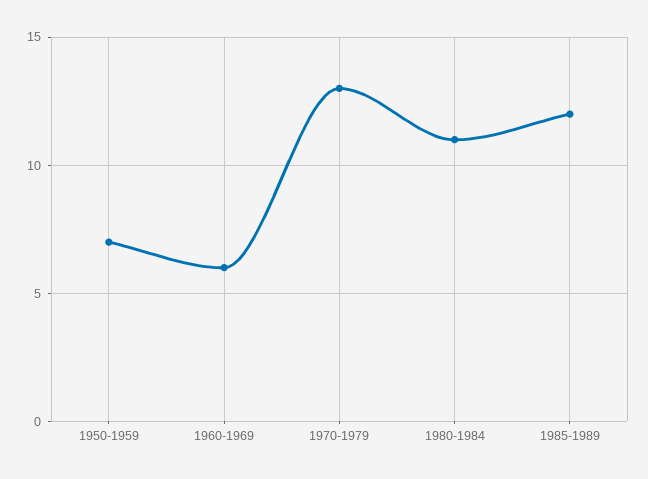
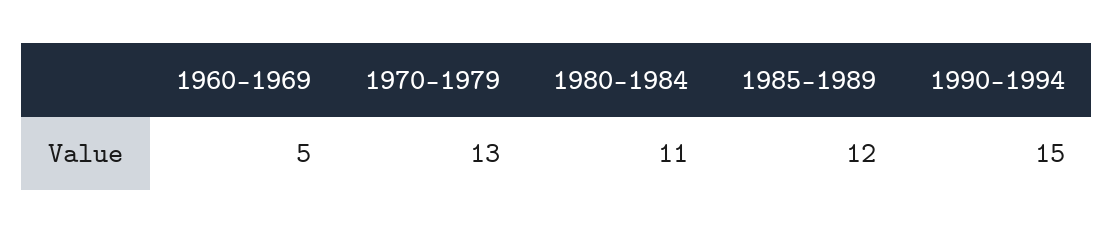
1950-1959: 7 -> none
1960-1969: 6 -> 5
1990-1994: none -> 15

